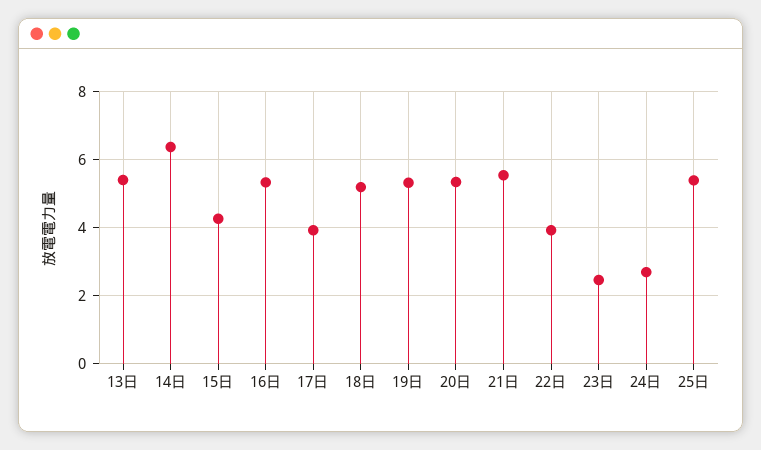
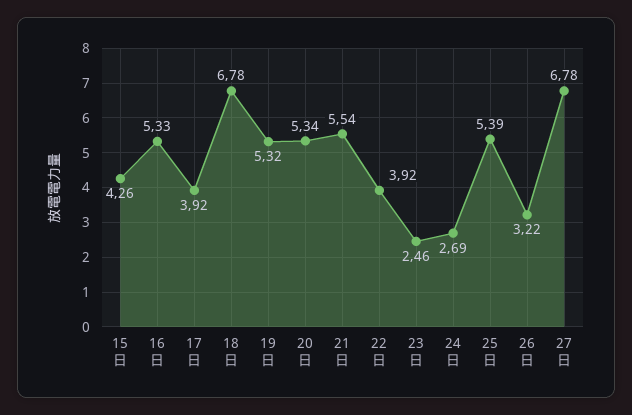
13日: 5.4 -> none
14日: 6.4 -> none
18日: 5.2 -> 6.78
26日: none -> 3.22
27日: none -> 6.78

